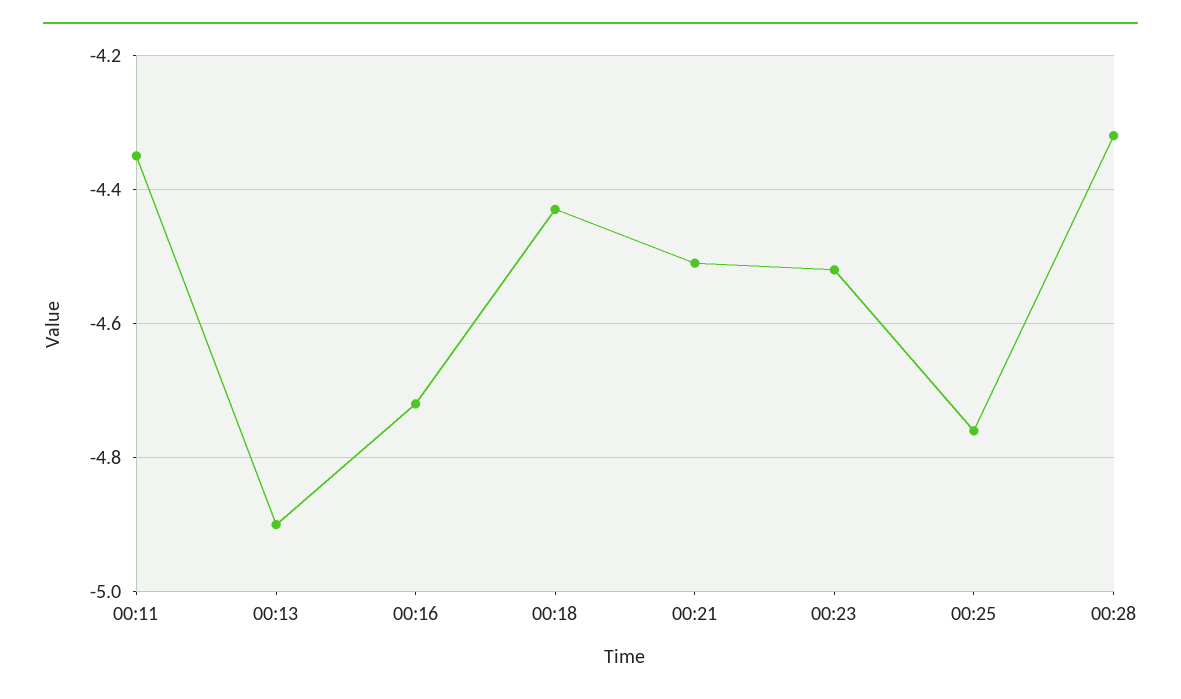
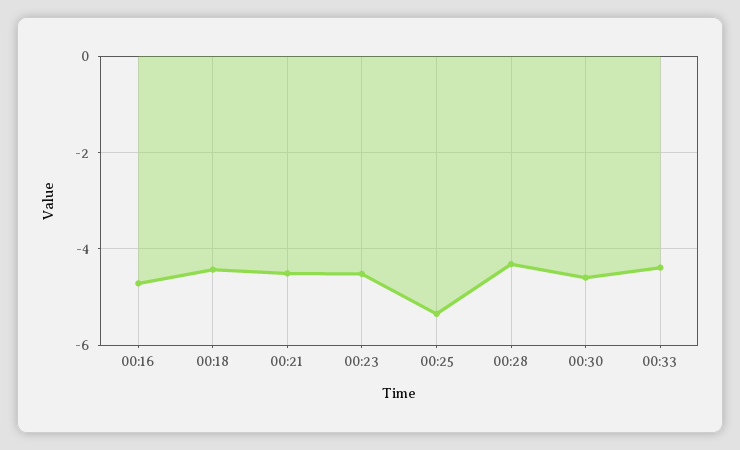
00:11: -4.35 -> none
00:13: -4.9 -> none
00:25: -4.75 -> -5.4
00:30: none -> -4.6
00:33: none -> -4.4

